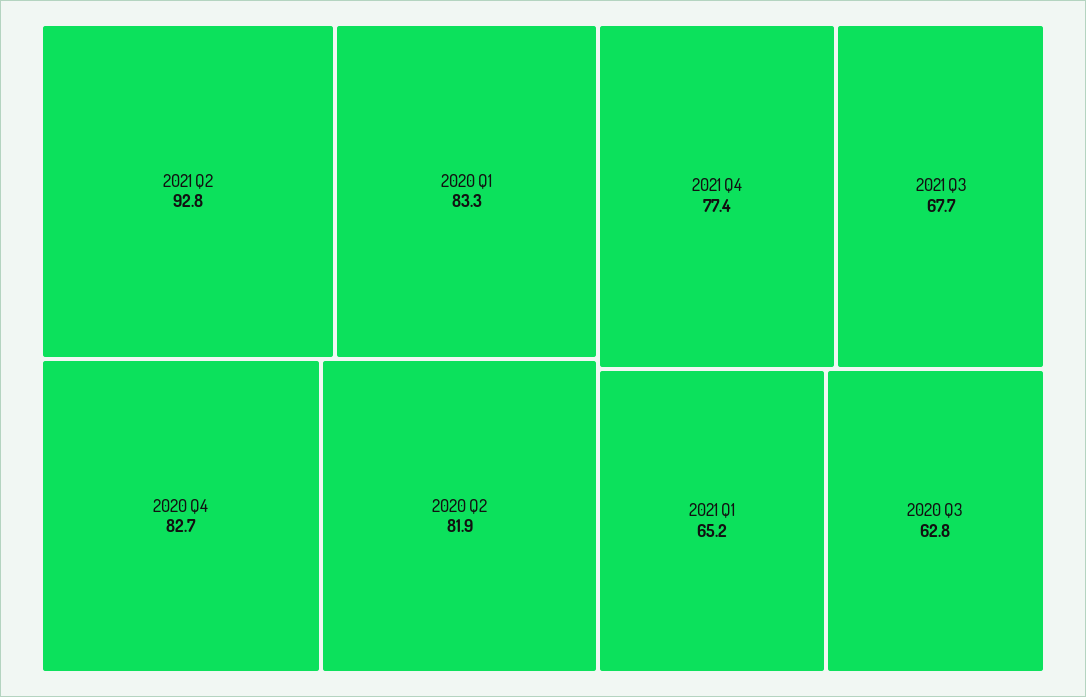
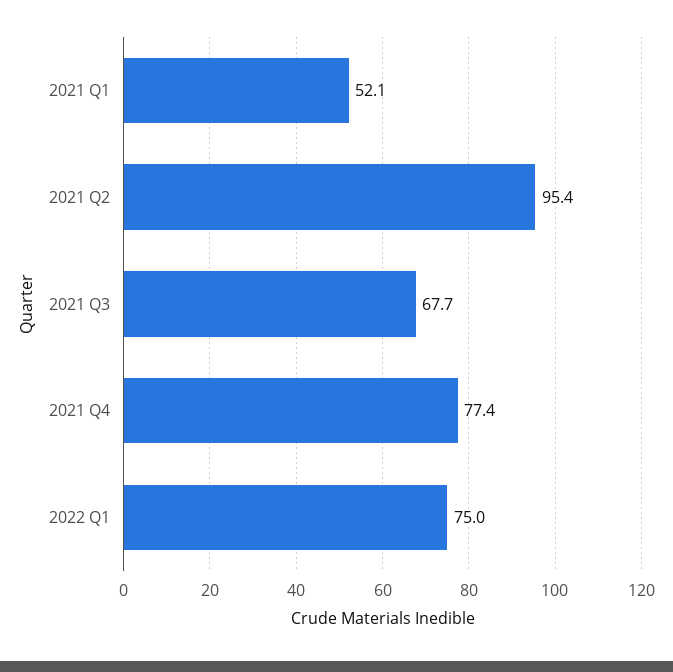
2021 Q2: 92.8 -> 95.4
2020 Q1: 83.3 -> none
2020 Q4: 82.7 -> none
2020 Q2: 81.9 -> none
2021 Q1: 65.2 -> 52.1
2020 Q3: 62.8 -> none
2022 Q1: none -> 75

